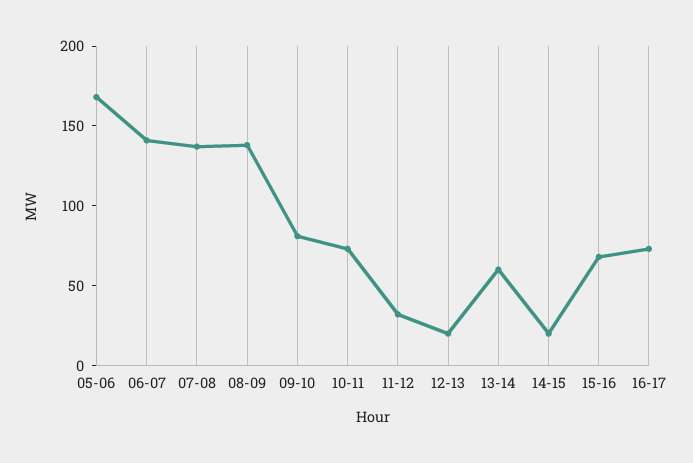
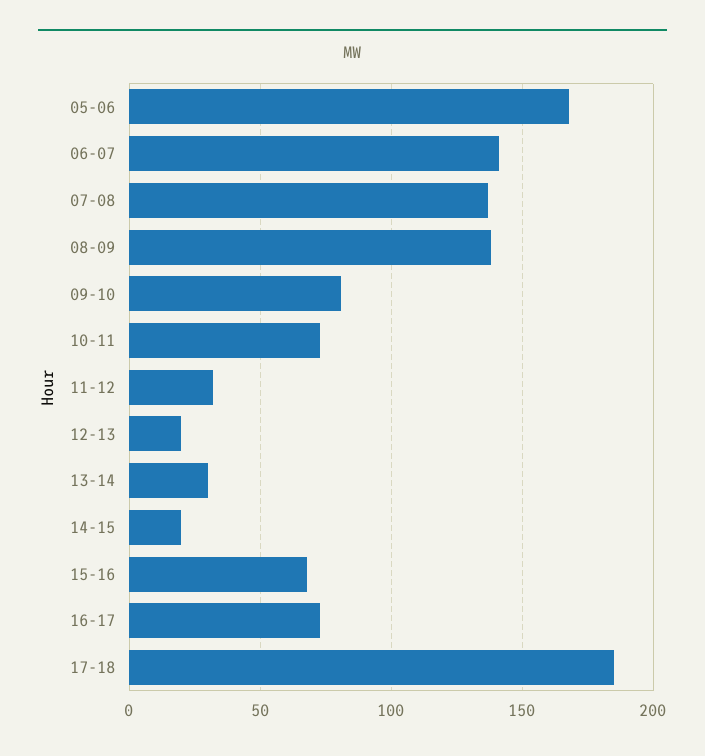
13-14: 60 -> 30
17-18: none -> 185

